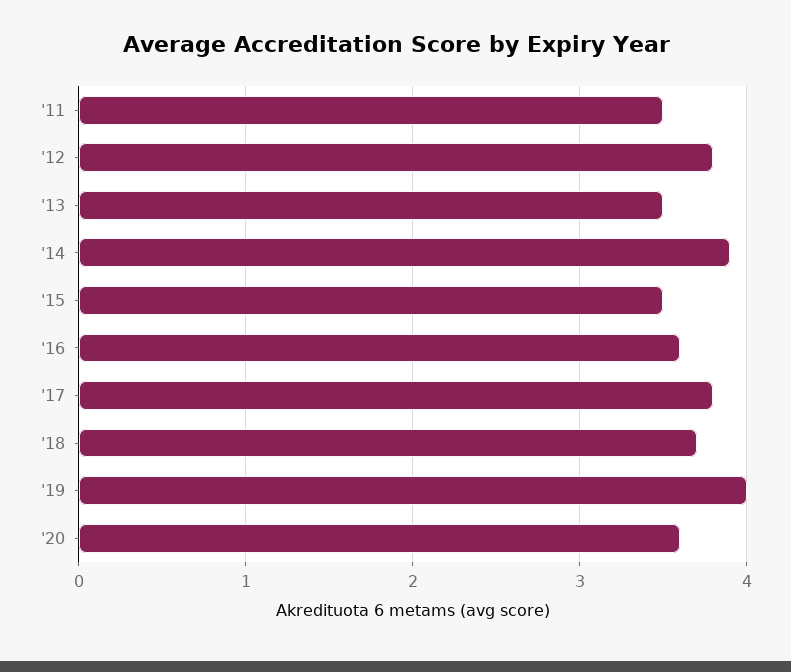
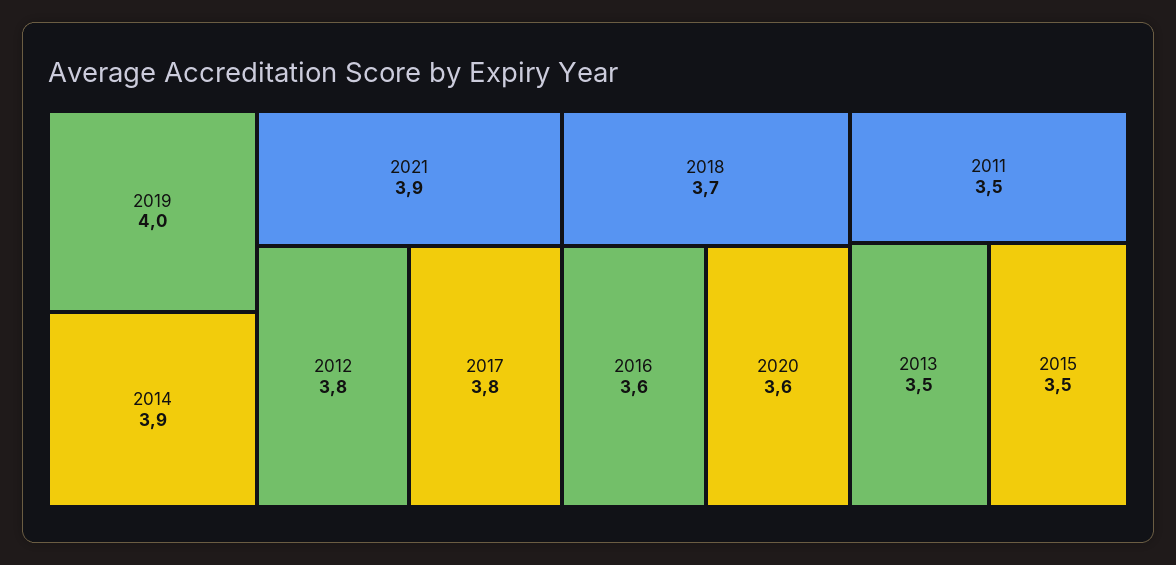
2021: none -> 3.9

